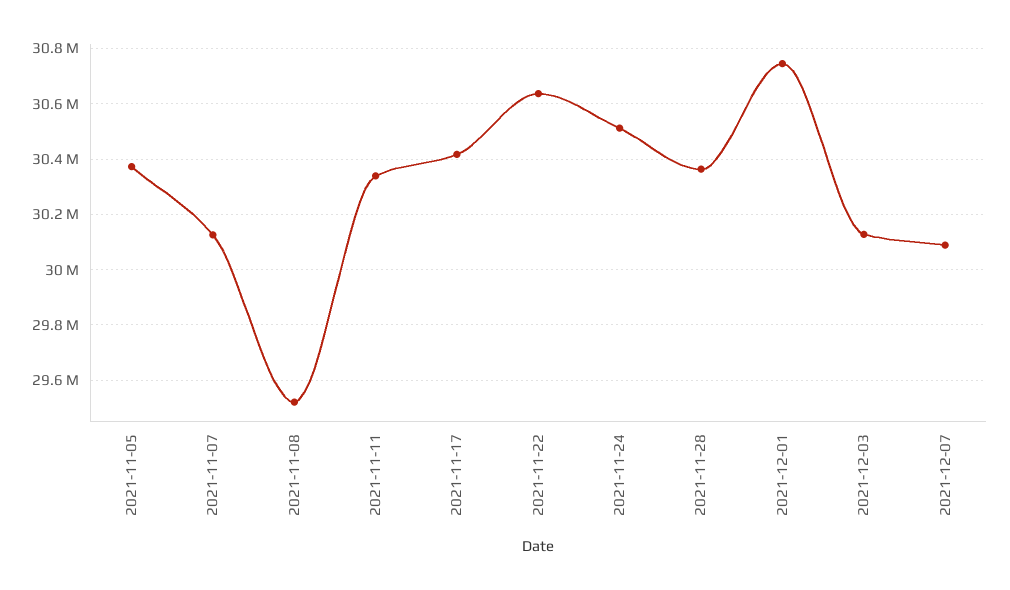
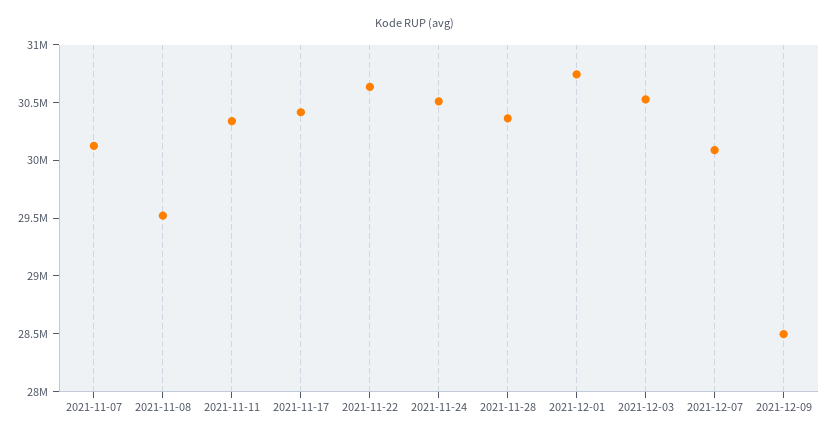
2021-11-05: 30375000 -> none
2021-12-03: 30125000 -> 30500000
2021-12-09: none -> 28500000

